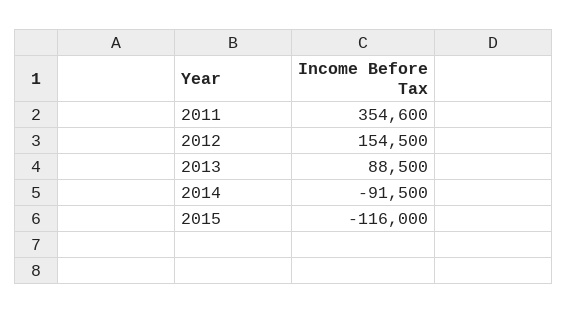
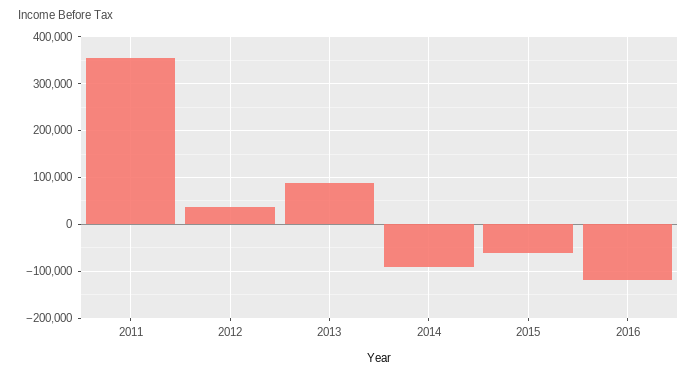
2012: 154500 -> 40000
2015: -116000 -> -60000
2016: none -> -120000

